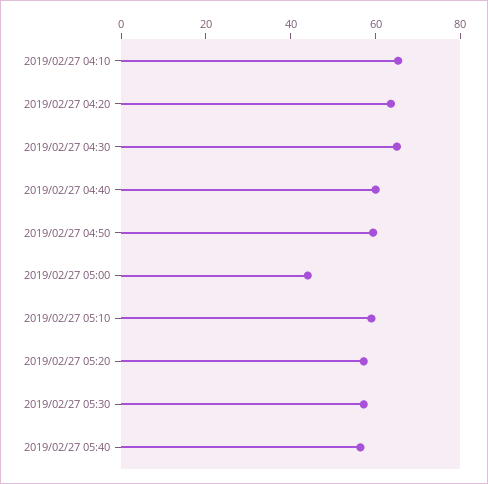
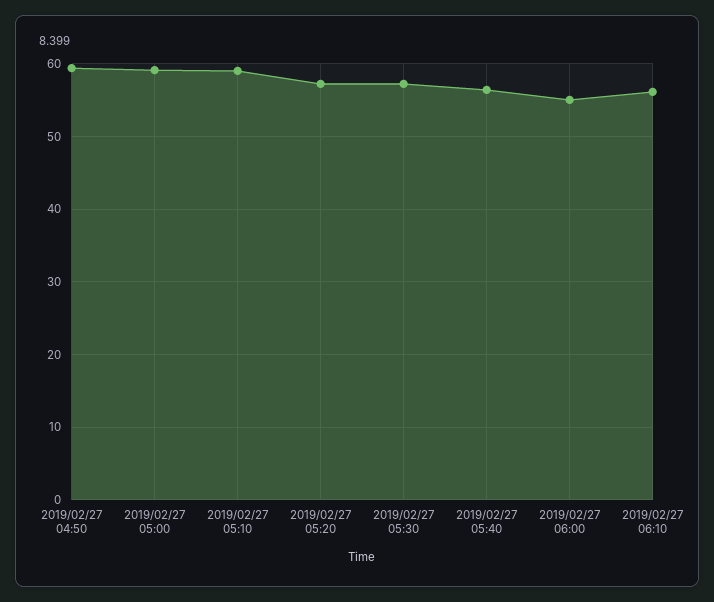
2019/02/27 04:10: 65 -> none
2019/02/27 04:20: 65 -> none
2019/02/27 04:30: 65 -> none
2019/02/27 04:40: 60 -> none
2019/02/27 05:00: 45 -> 59
2019/02/27 06:00: none -> 55
2019/02/27 06:10: none -> 56

